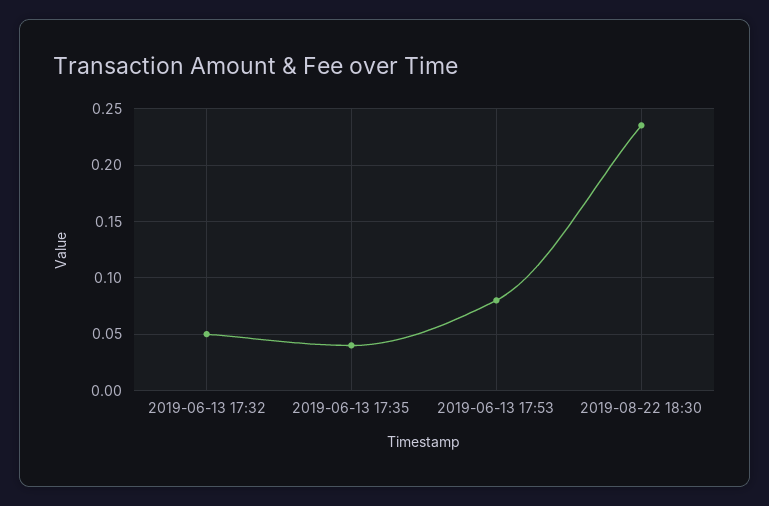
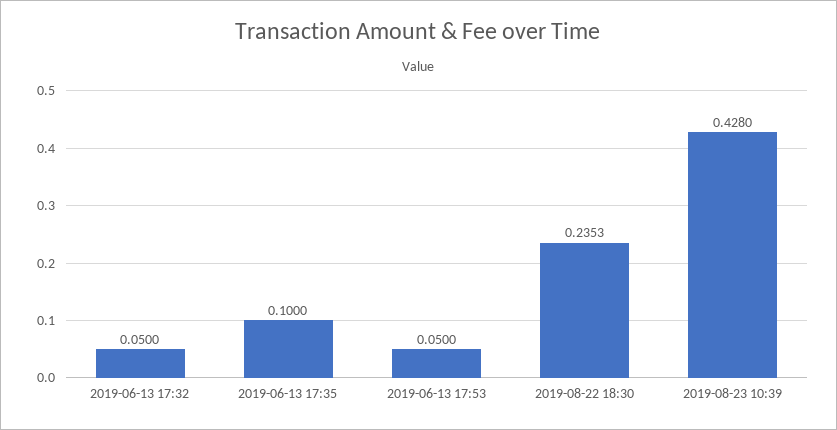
2019-06-13 17:35: 0.04 -> 0.1
2019-06-13 17:53: 0.08 -> 0.05
2019-08-23 10:39: none -> 0.428

